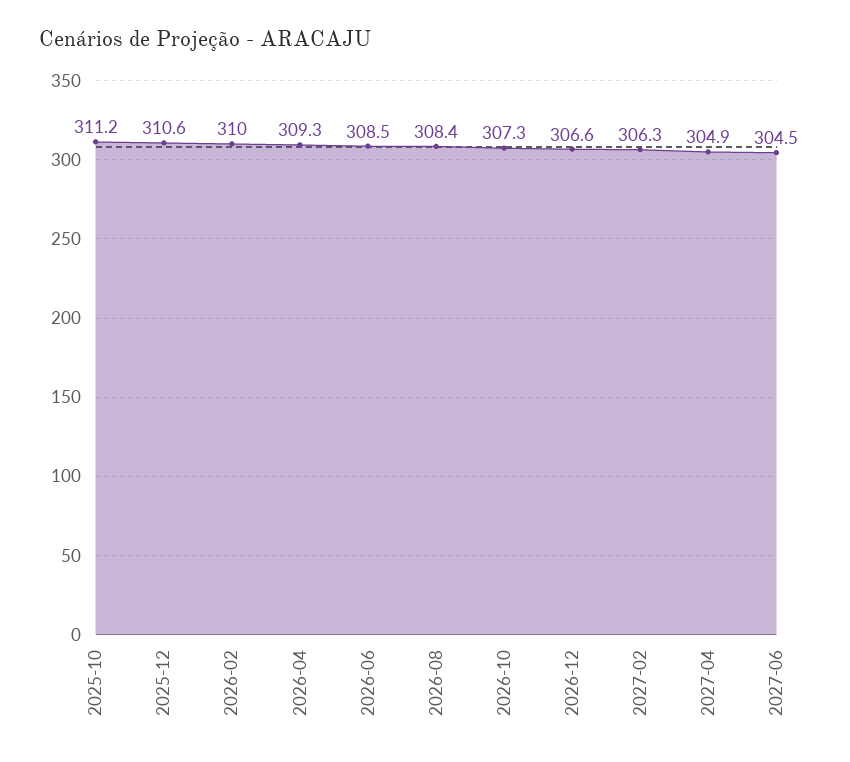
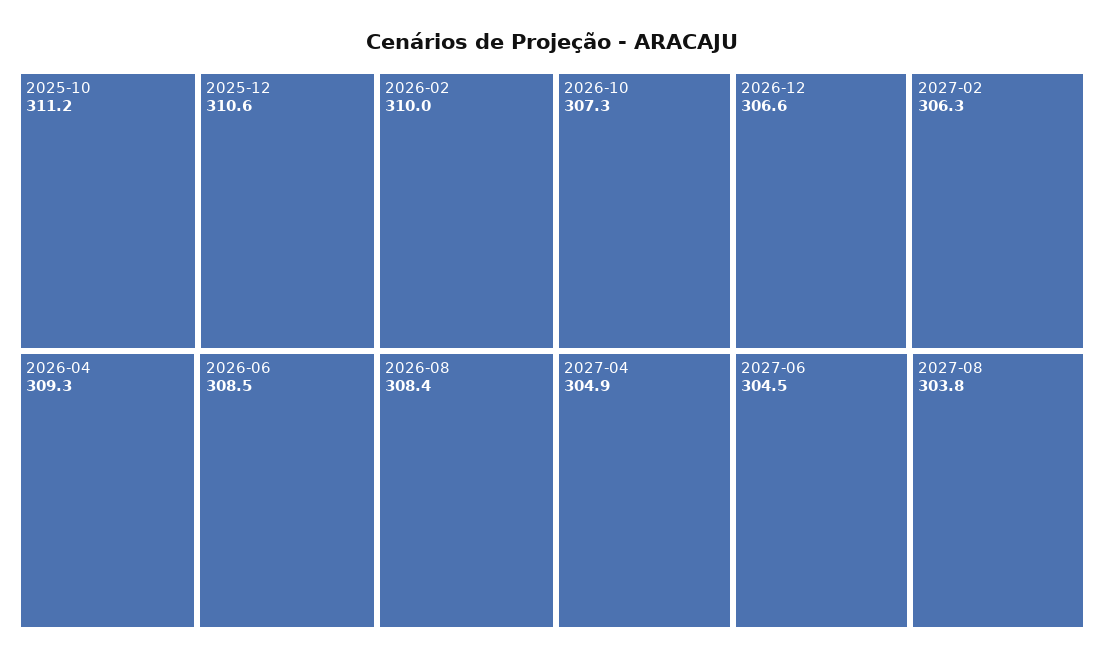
2027-08: none -> 303.8

